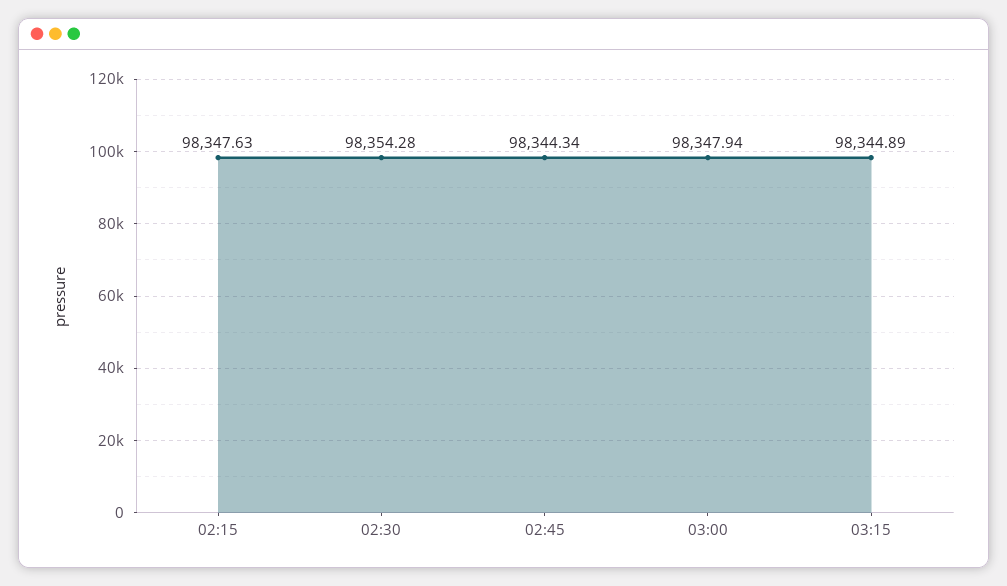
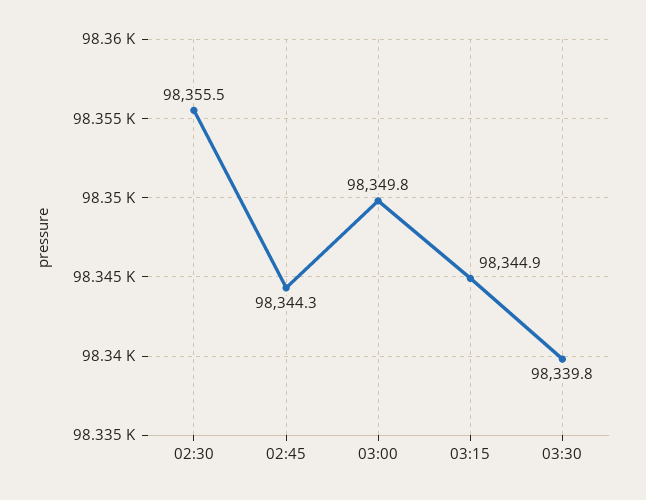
02:15: 98347.63 -> none
02:30: 98354.28 -> 98355.5
03:00: 98347.94 -> 98349.8
03:30: none -> 98339.8

